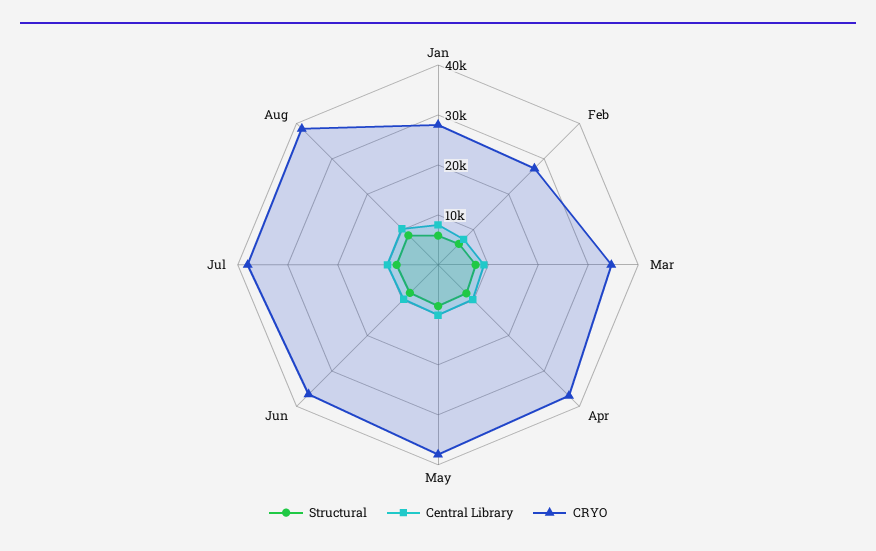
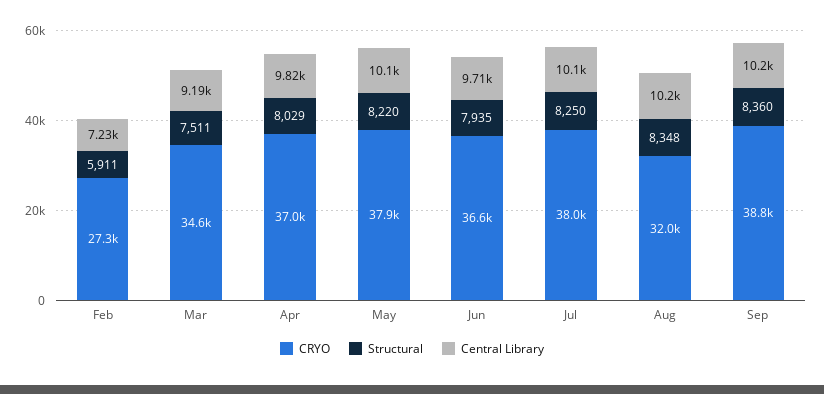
Structural, Jan: 6000 -> none
Central Library, Jan: 8000 -> none
CRYO, Jan: 28000 -> none
CRYO, Aug: 38000 -> 32000
CRYO, Sep: none -> 38800
Structural, Sep: none -> 8360
Central Library, Sep: none -> 10200

